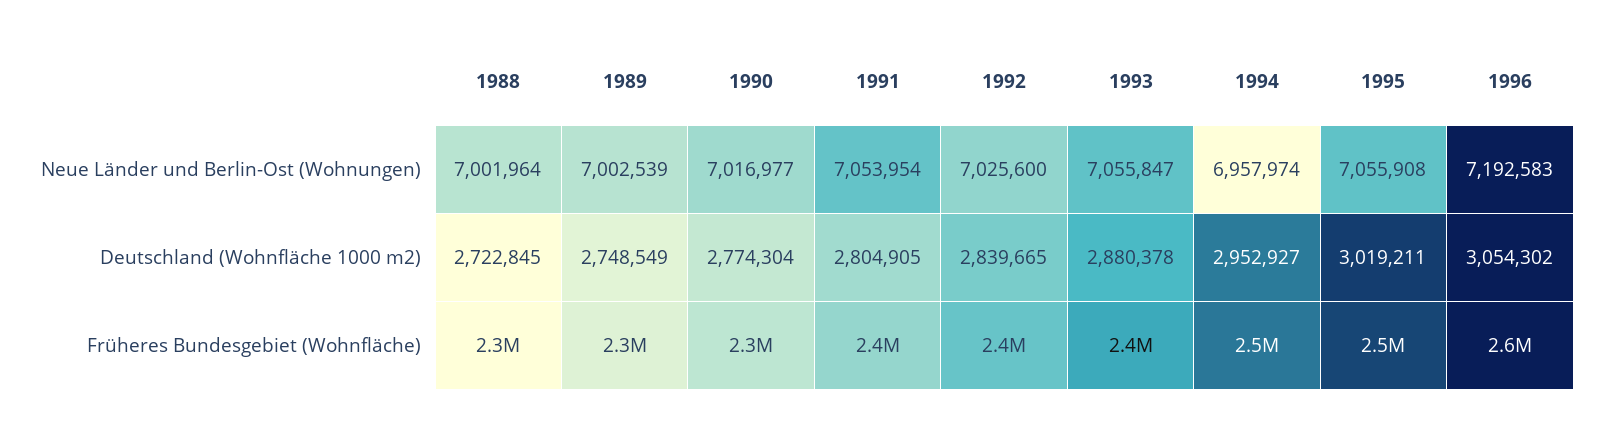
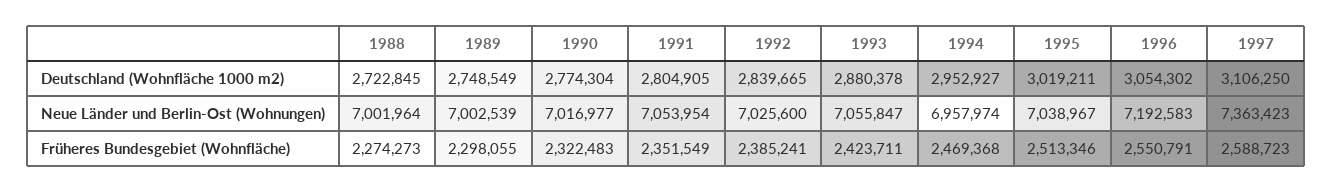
1995, Neue Länder und Berlin-Ost (Wohnungen): 7055908 -> 7038967
1997, Deutschland (Wohnfläche 1000 m2): none -> 3106250
1997, Neue Länder und Berlin-Ost (Wohnungen): none -> 7363423
1997, Früheres Bundesgebiet (Wohnfläche): none -> 2588723

